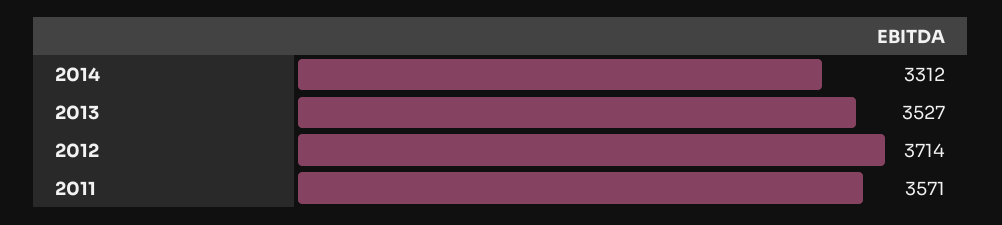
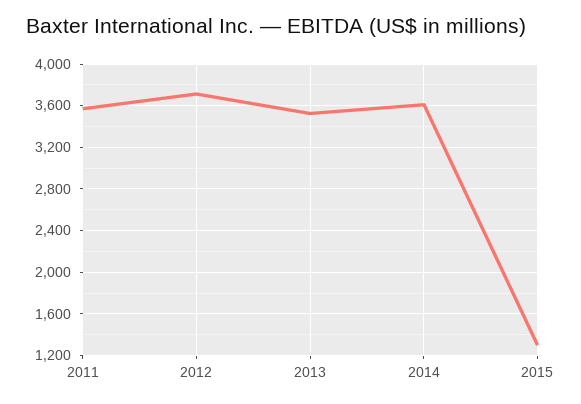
2014: 3312 -> 3600
2015: none -> 1300

